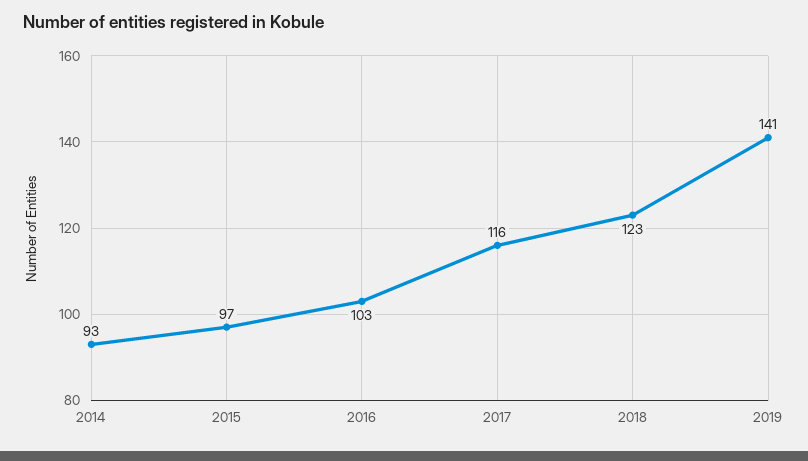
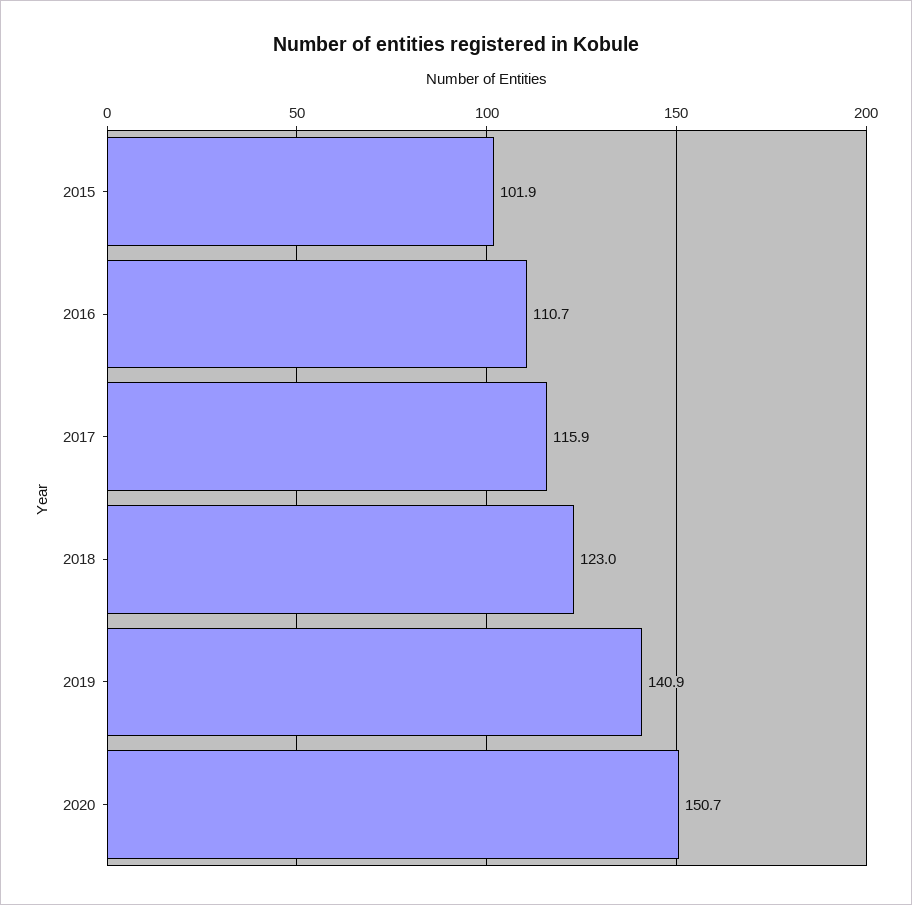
2014: 93 -> none
2015: 97 -> 101.9
2016: 103 -> 110.7
2020: none -> 150.7

